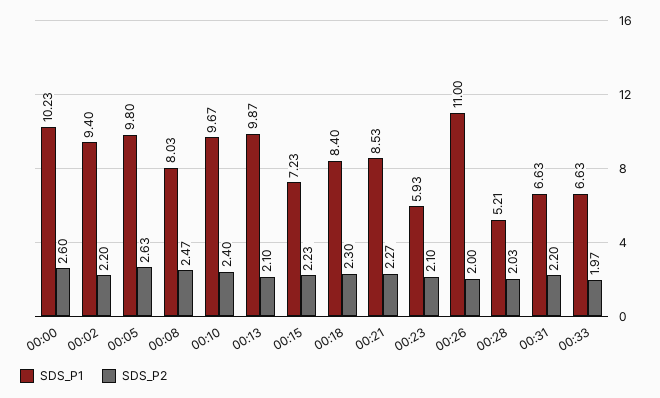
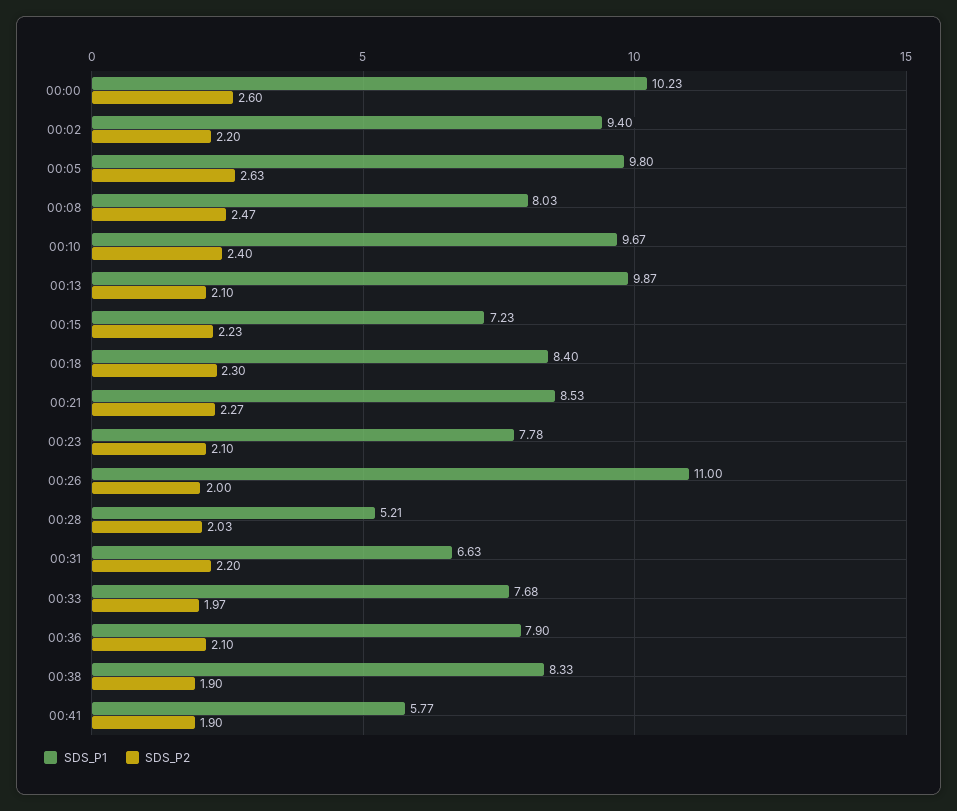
SDS_P1, 00:23: 5.93 -> 7.78
SDS_P1, 00:33: 6.63 -> 7.68
SDS_P1, 00:36: none -> 7.9
SDS_P2, 00:36: none -> 2.1
SDS_P1, 00:38: none -> 8.33
SDS_P2, 00:38: none -> 1.9
SDS_P1, 00:41: none -> 5.77
SDS_P2, 00:41: none -> 1.9

